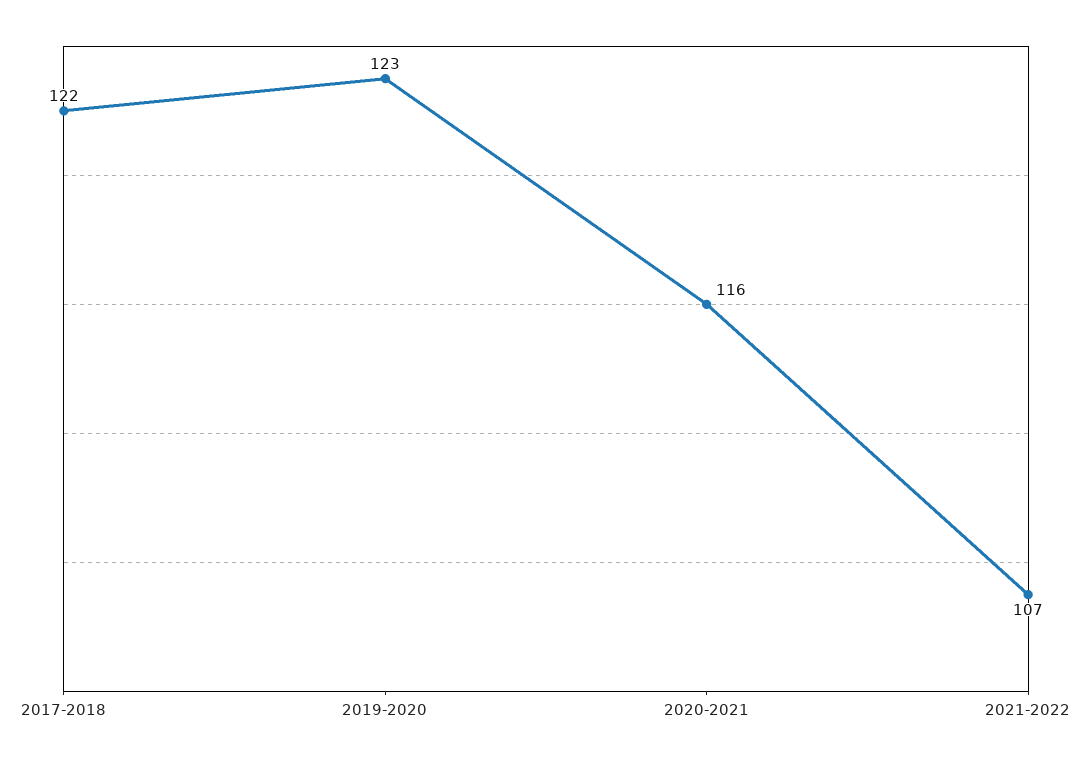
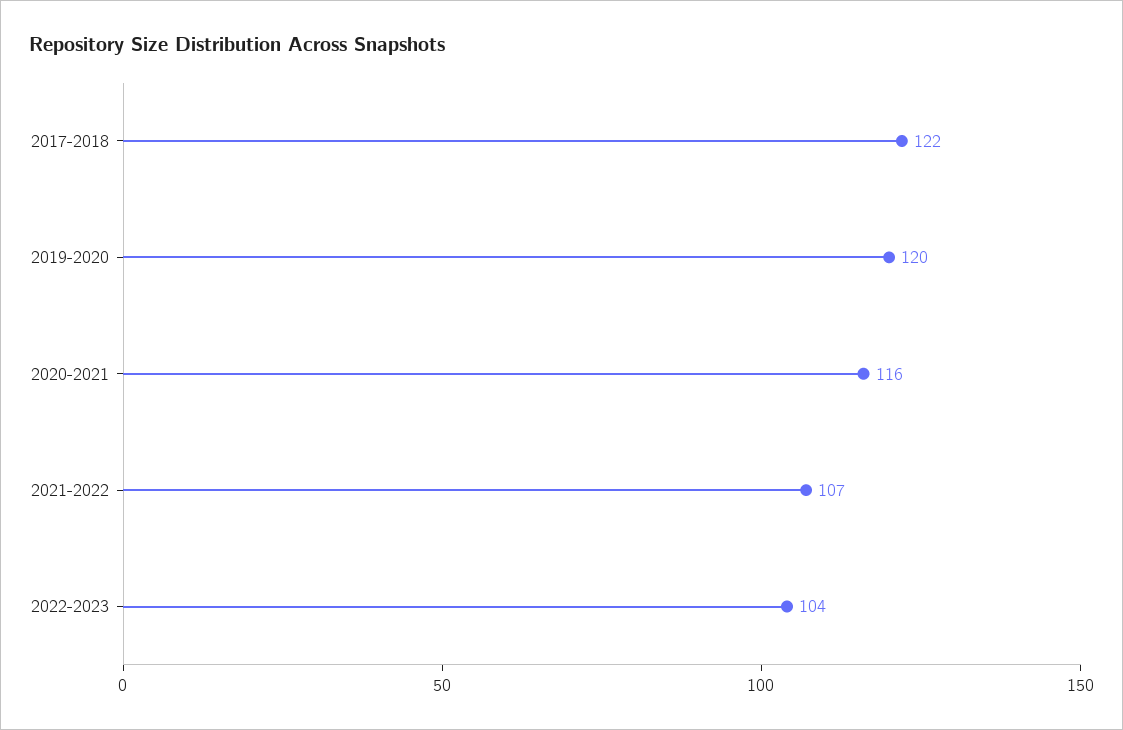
2019-2020: 123 -> 120
2022-2023: none -> 104

